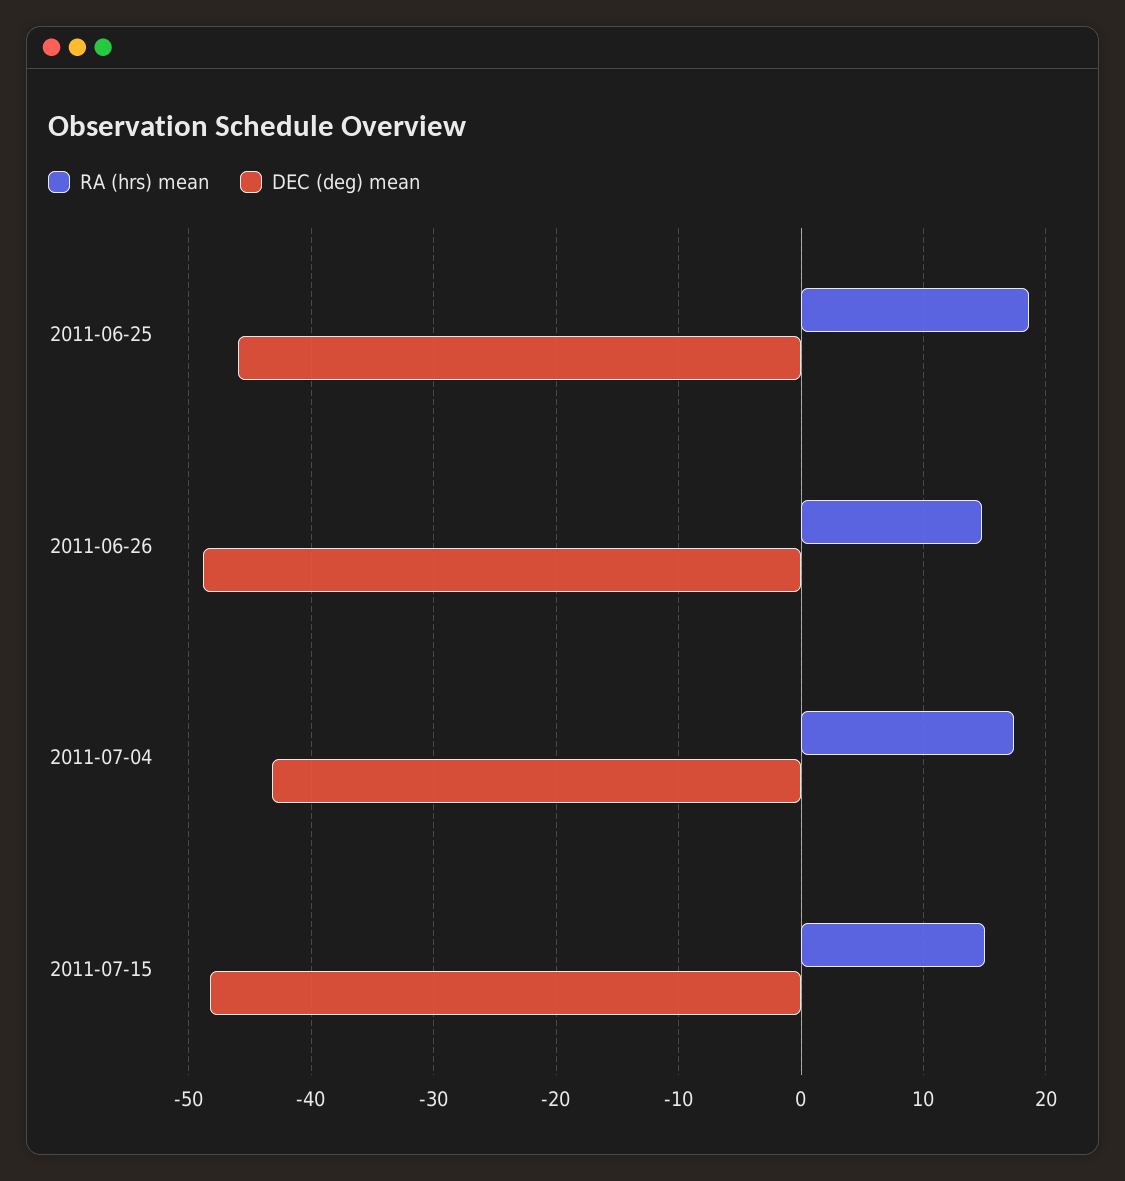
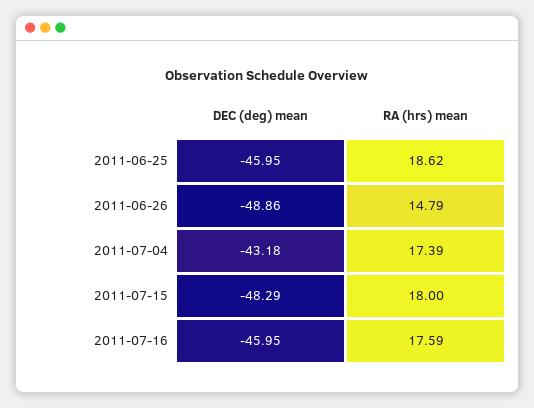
RA (hrs) mean, 2011-07-15: 15 -> 18
DEC (deg) mean, 2011-07-16: none -> -45.95
RA (hrs) mean, 2011-07-16: none -> 17.59

